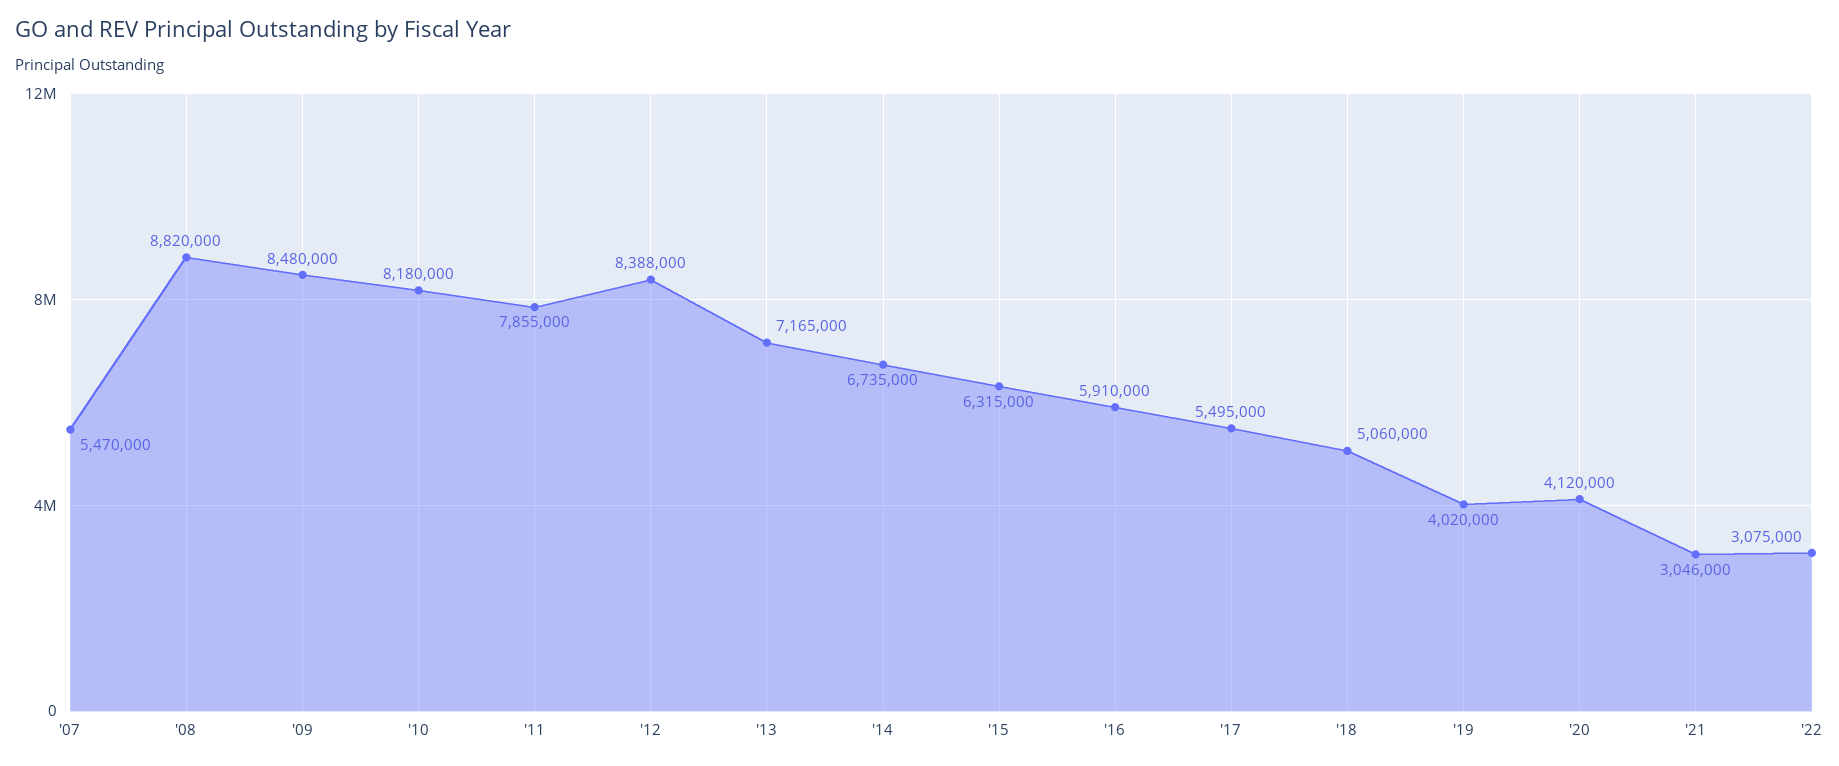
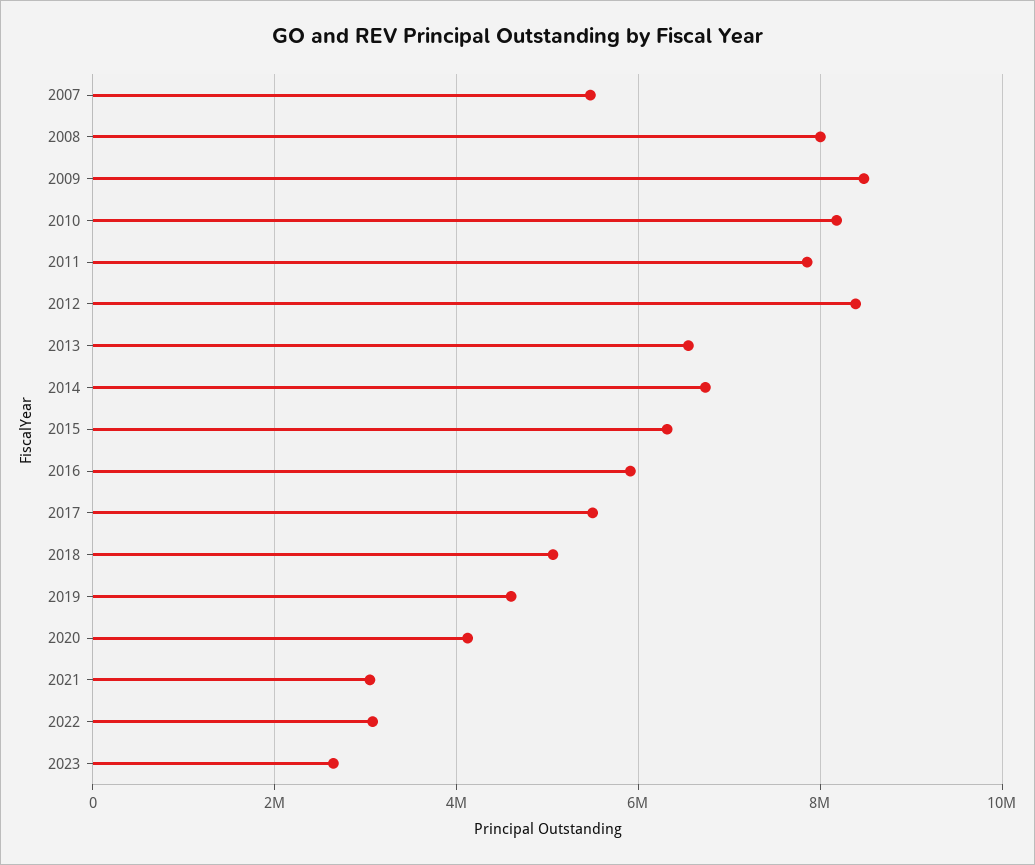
'08: 8820000 -> 8000000
'13: 7165000 -> 6600000
'19: 4020000 -> 4600000
2023: none -> 2600000

